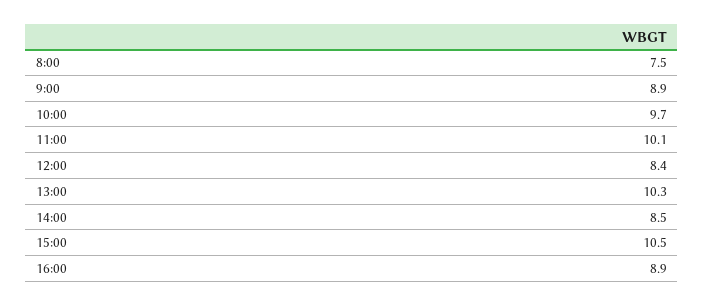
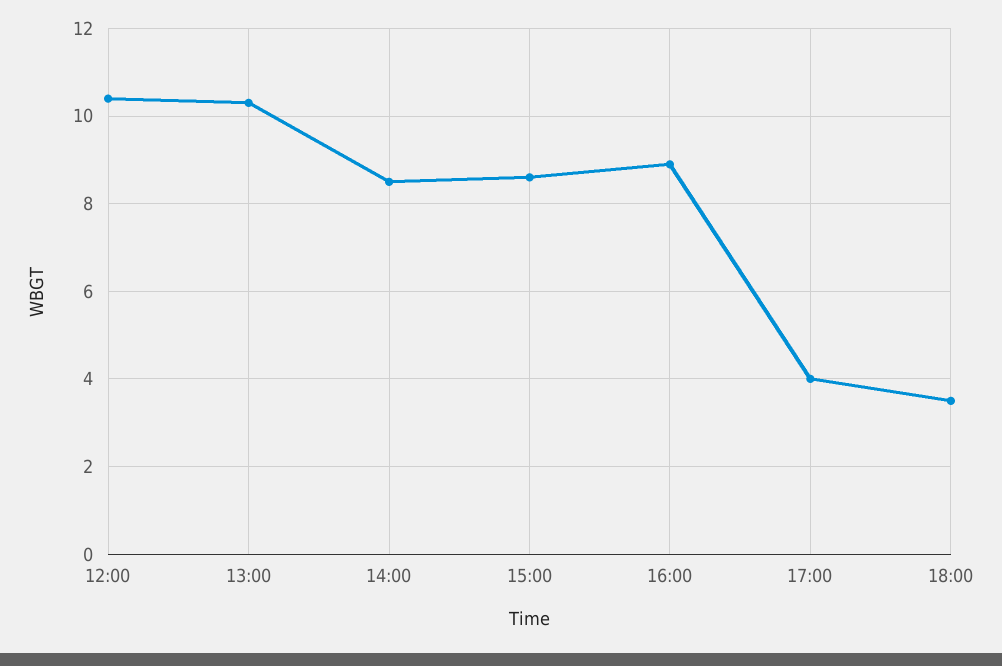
8:00: 7.5 -> none
9:00: 8.9 -> none
10:00: 9.7 -> none
11:00: 10.1 -> none
12:00: 8.4 -> 10.5
15:00: 10.5 -> 8.5
17:00: none -> 4
18:00: none -> 3.5

